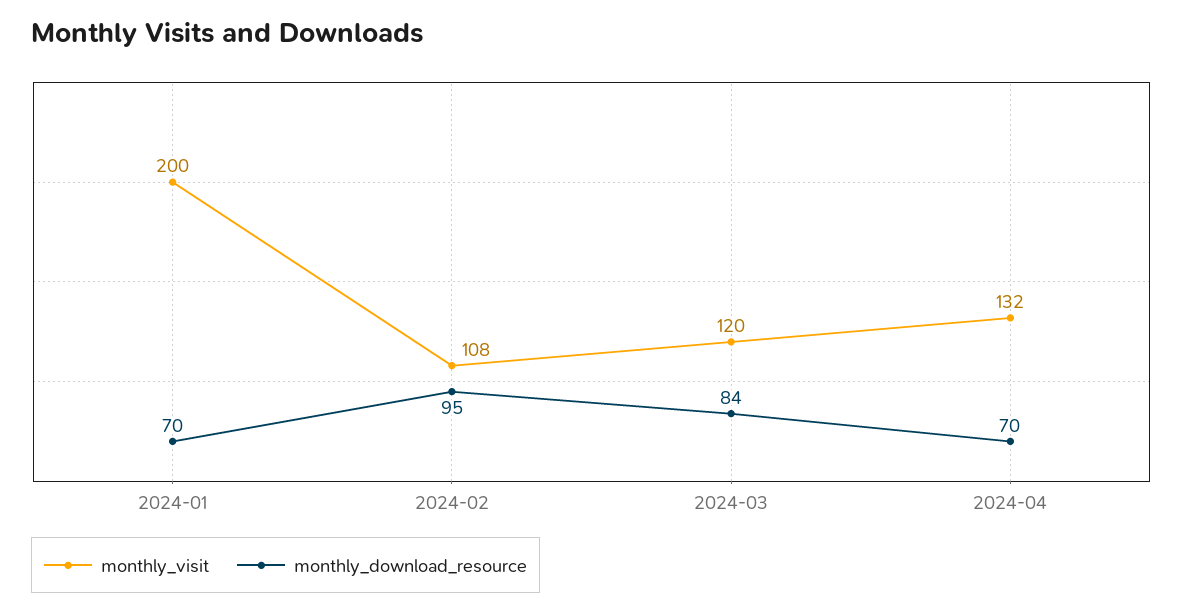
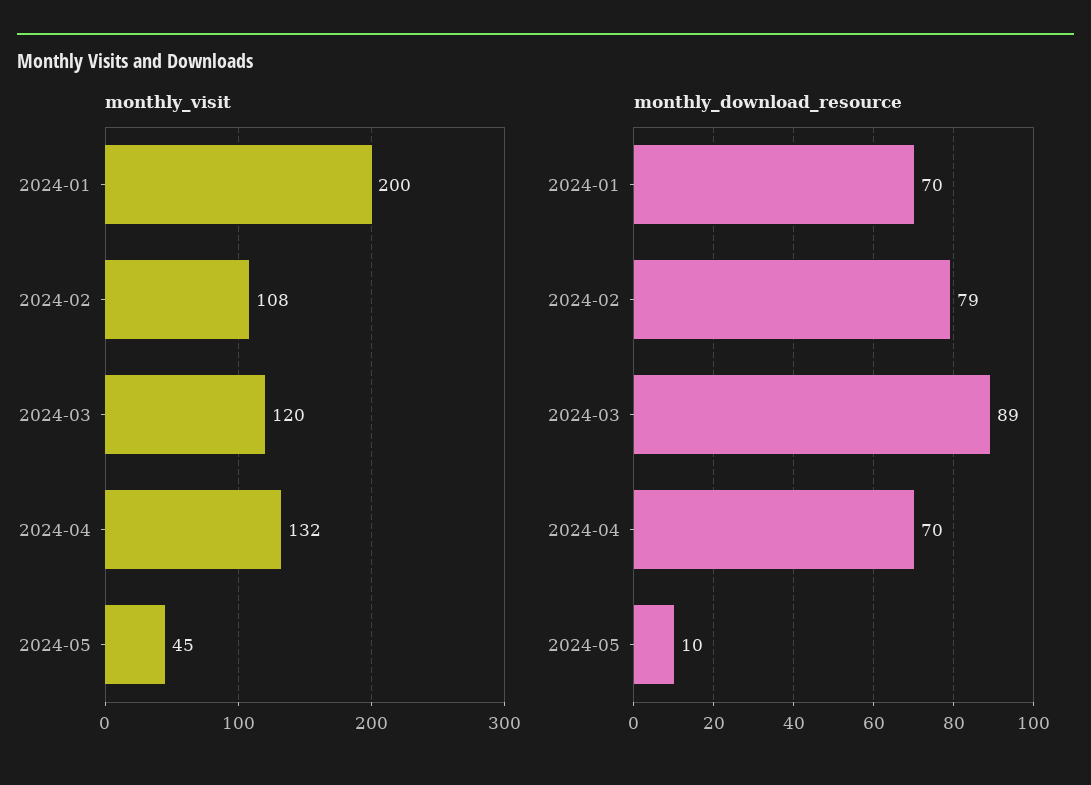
monthly_download_resource, 2024-02: 95 -> 79
monthly_download_resource, 2024-03: 84 -> 89
monthly_visit, 2024-05: none -> 45
monthly_download_resource, 2024-05: none -> 10

